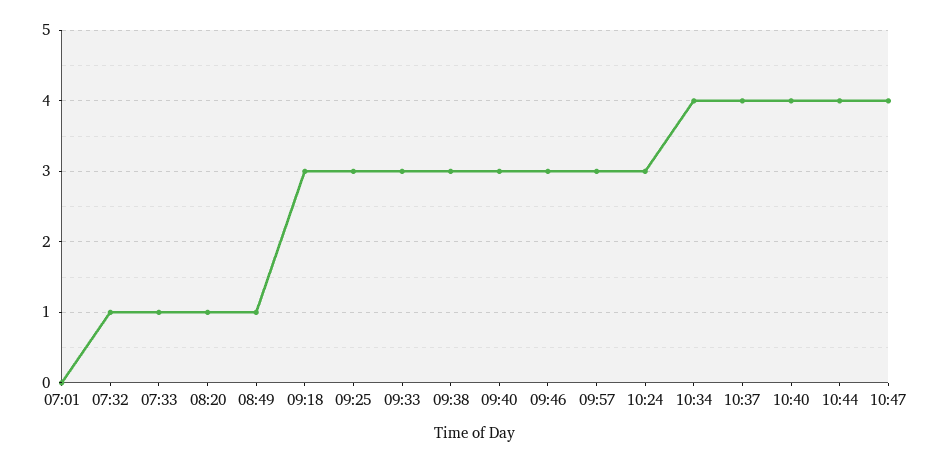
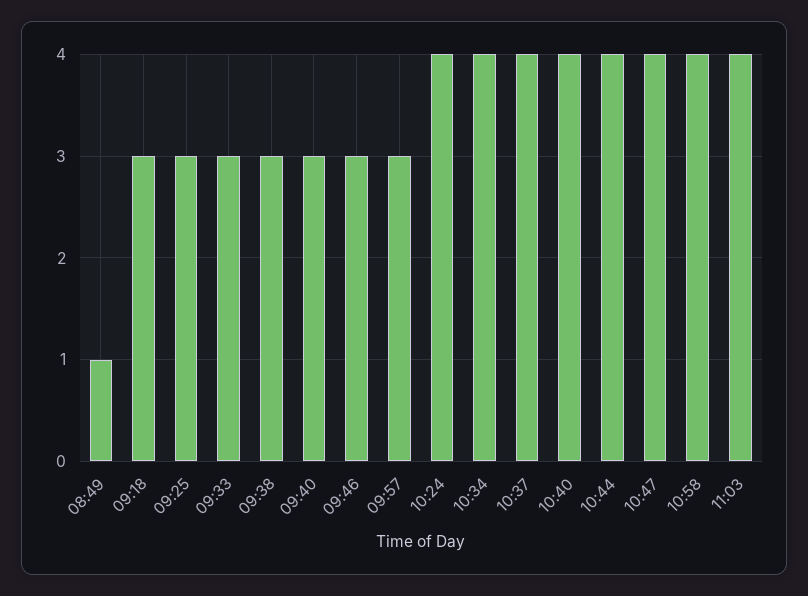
07:01: 0 -> none
07:32: 1 -> none
07:33: 1 -> none
08:20: 1 -> none
10:24: 3 -> 4
10:58: none -> 4
11:03: none -> 4

